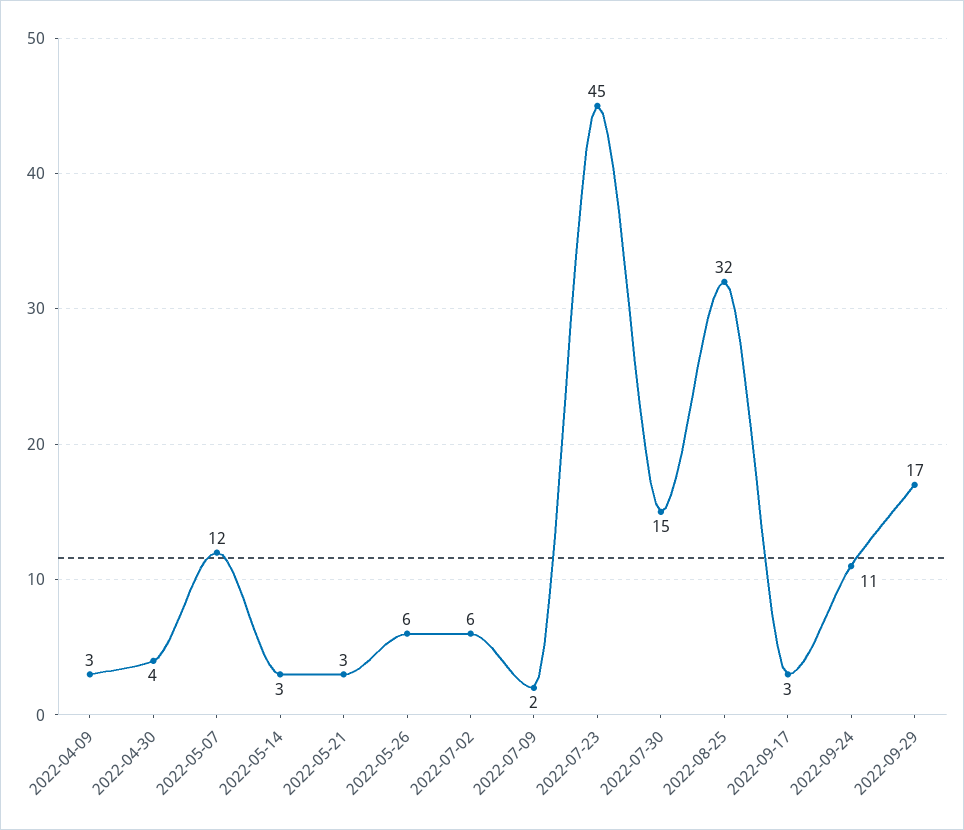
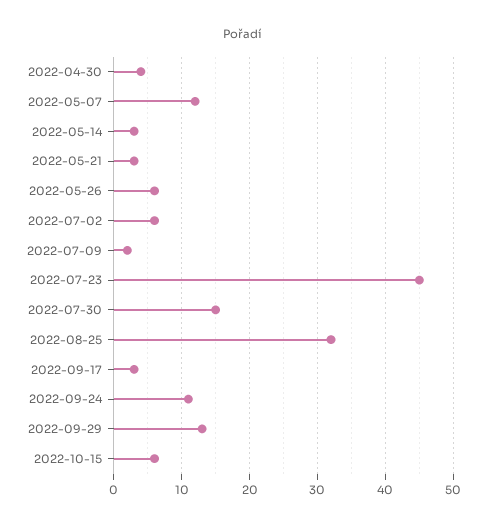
2022-04-09: 3 -> none
2022-09-29: 17 -> 13
2022-10-15: none -> 6

